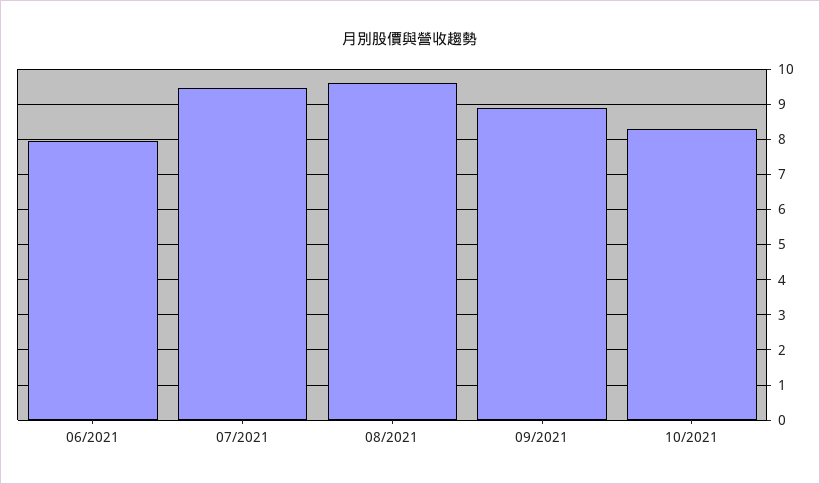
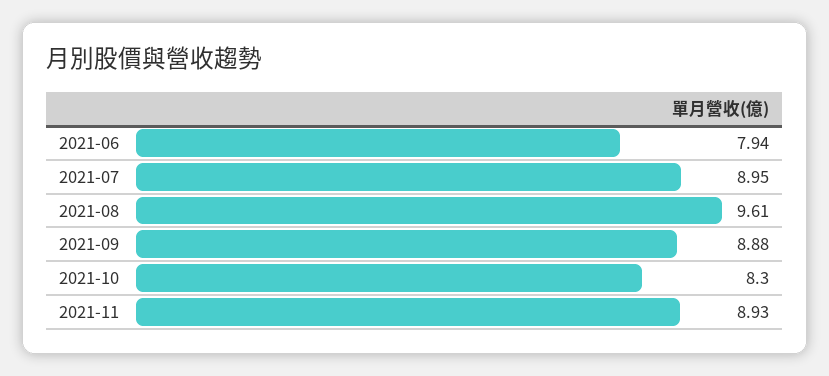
07/2021: 9.4 -> 8.95
2021-11: none -> 8.93

